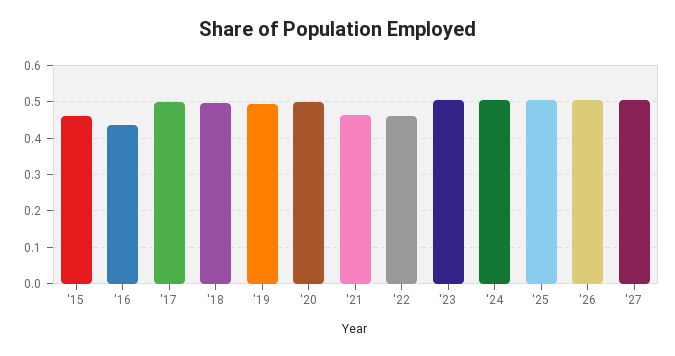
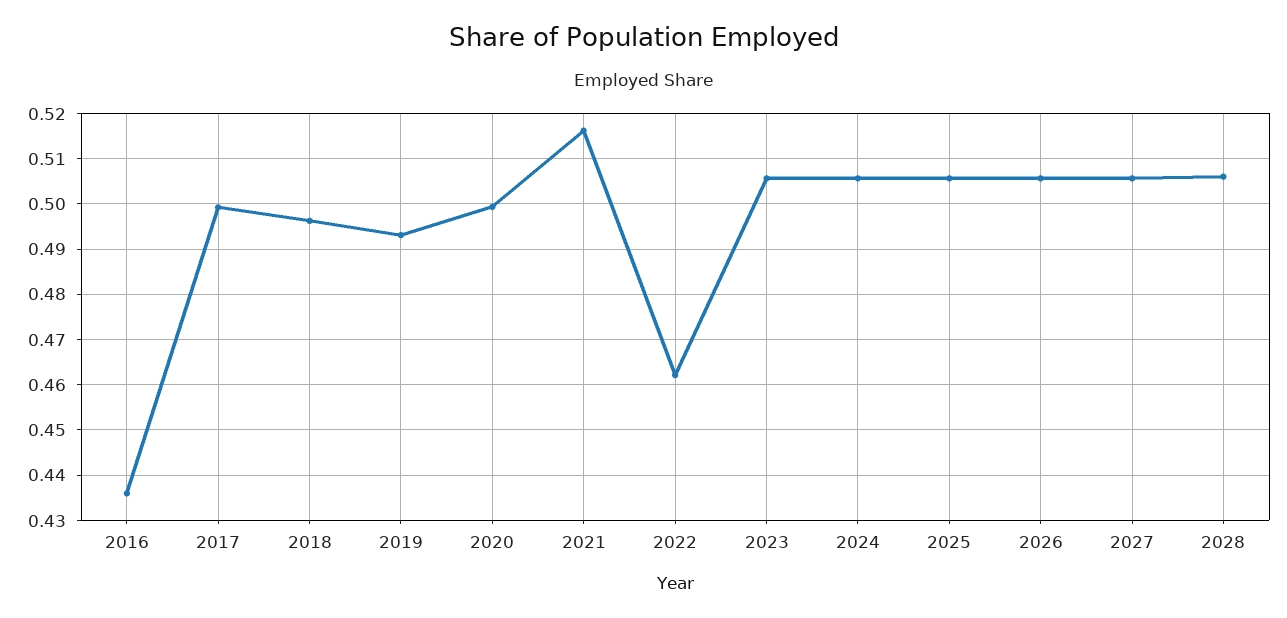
'15: 0.46 -> none
'21: 0.46 -> 0.516
2028: none -> 0.506

